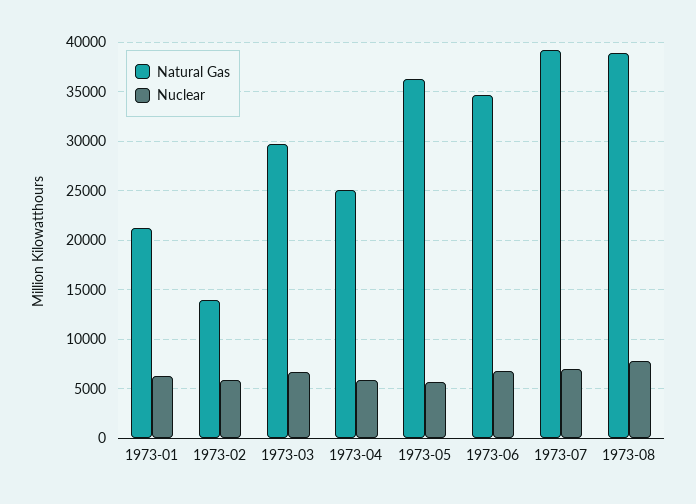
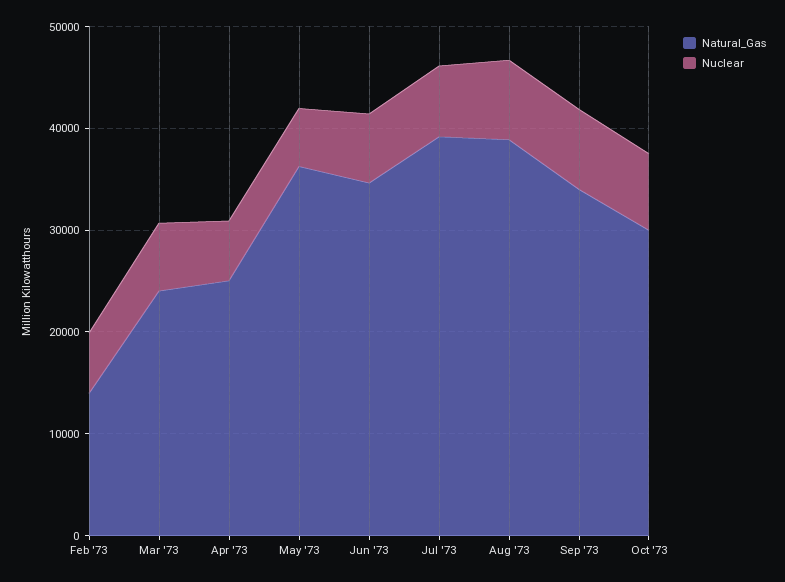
Natural Gas, 1973-01: 21000 -> none
Nuclear, 1973-01: 6000 -> none
Natural Gas, 1973-03: 30000 -> 24000
Natural Gas, Sep '73: none -> 34000
Nuclear, Sep '73: none -> 8000
Natural Gas, Oct '73: none -> 30000
Nuclear, Oct '73: none -> 8000

